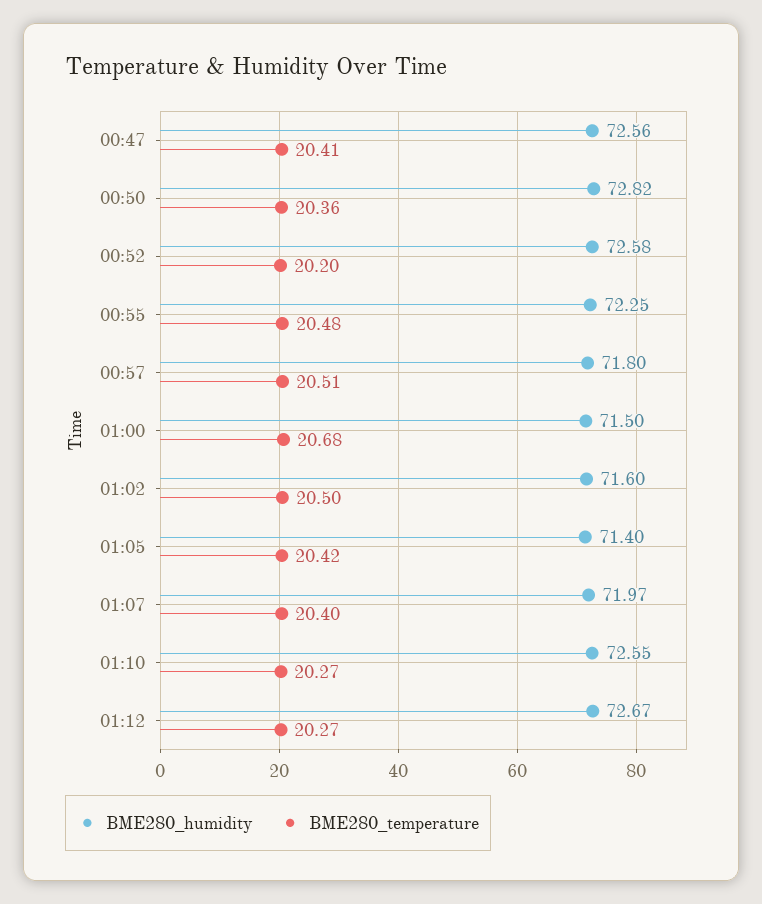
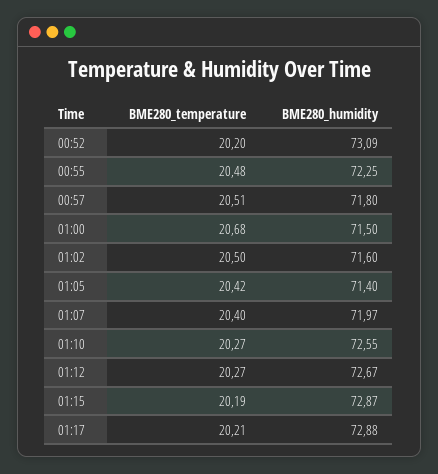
BME280_humidity, 00:47: 72.56 -> none
BME280_temperature, 00:47: 20.41 -> none
BME280_humidity, 00:50: 72.82 -> none
BME280_temperature, 00:50: 20.36 -> none
BME280_humidity, 00:52: 72.58 -> 73.09
BME280_temperature, 01:15: none -> 20.19
BME280_humidity, 01:15: none -> 72.87
BME280_temperature, 01:17: none -> 20.21
BME280_humidity, 01:17: none -> 72.88

